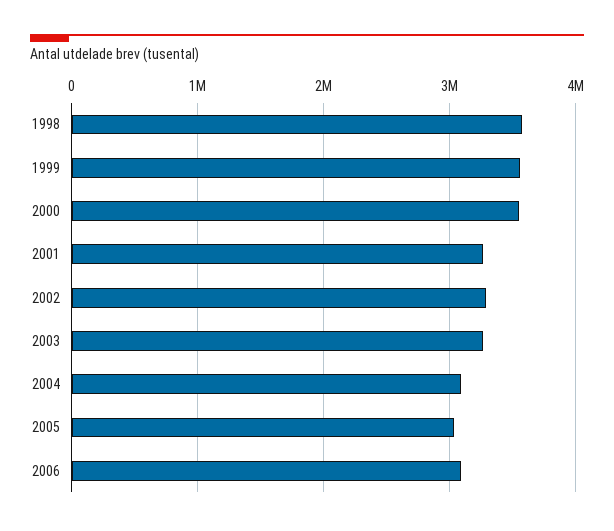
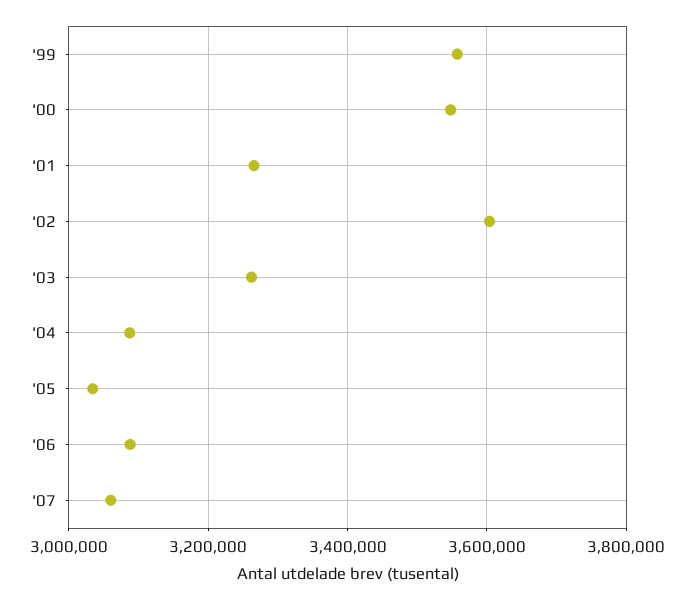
1998: 3600000 -> none
2002: 3300000 -> 3600000
'07: none -> 3060000

